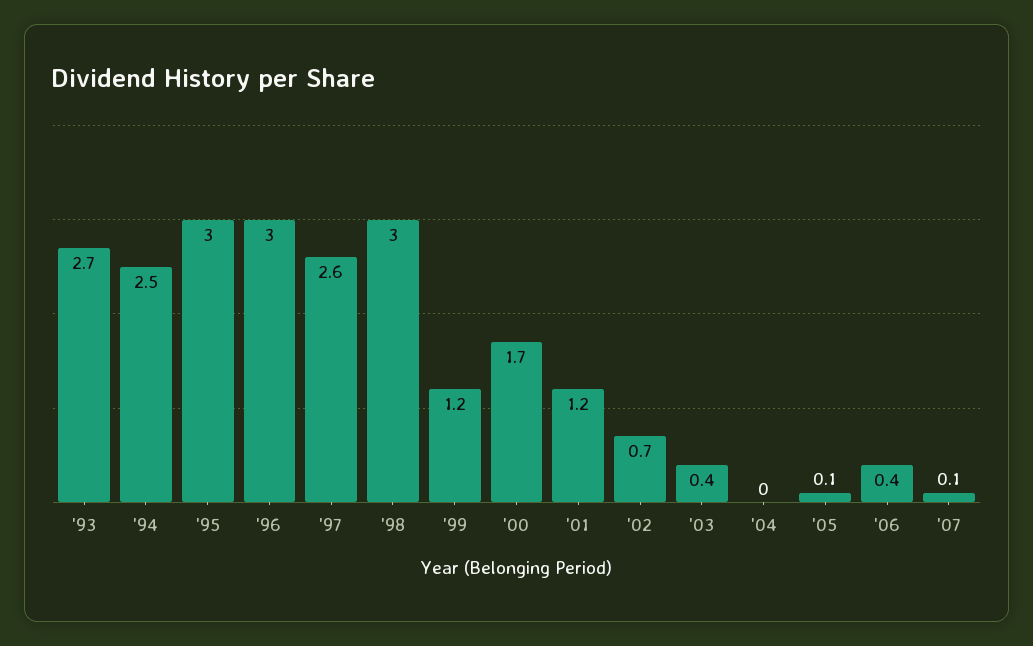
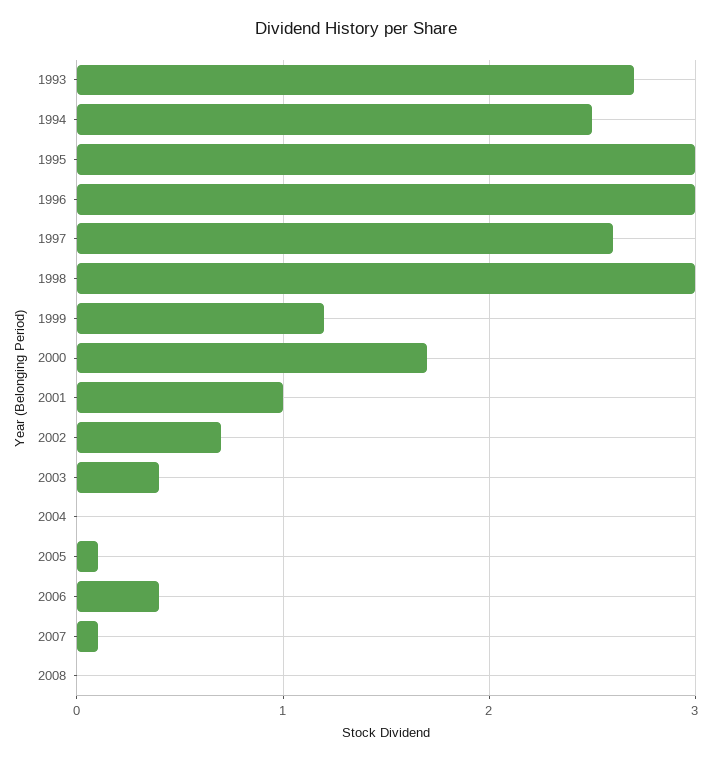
'01: 1.2 -> 1
2008: none -> 0

